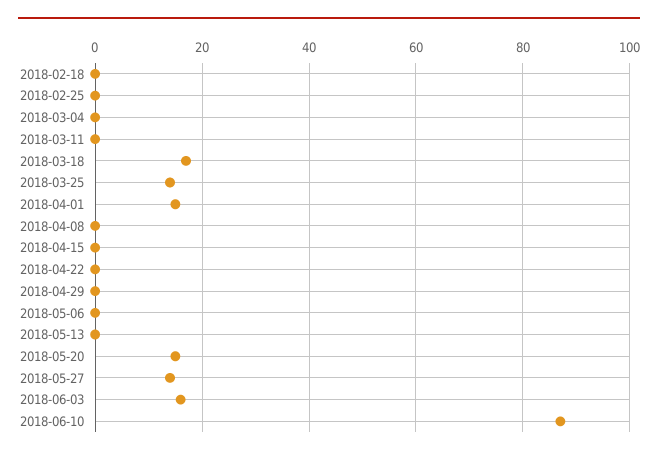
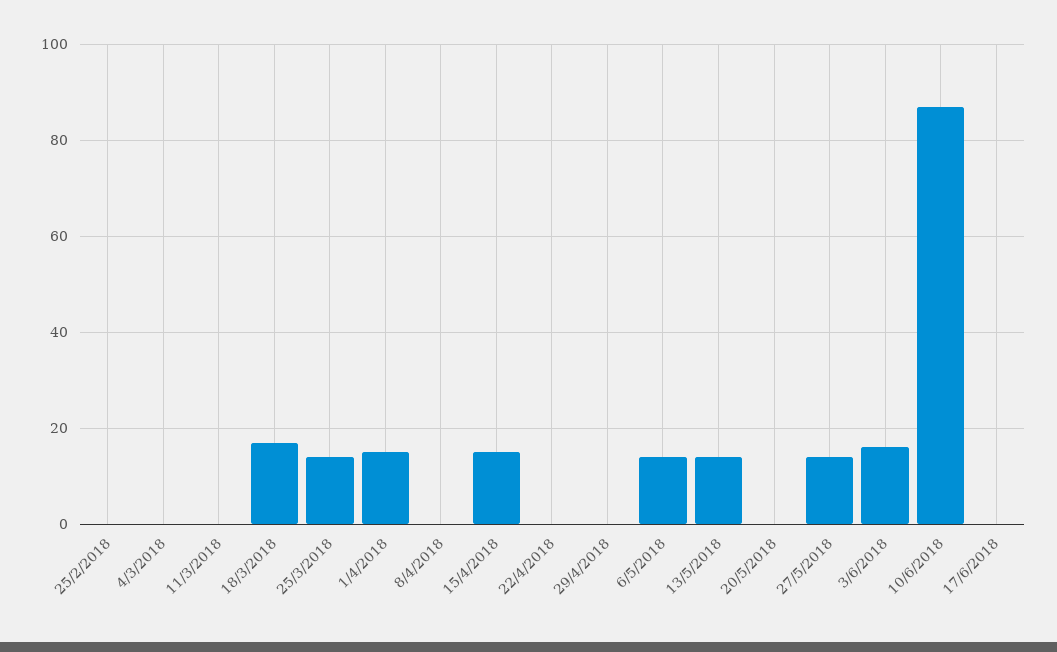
2018-02-18: 0 -> none
2018-04-15: 0 -> 15
2018-05-06: 0 -> 15
2018-05-13: 0 -> 15
2018-05-20: 15 -> 0
17/6/2018: none -> 0

